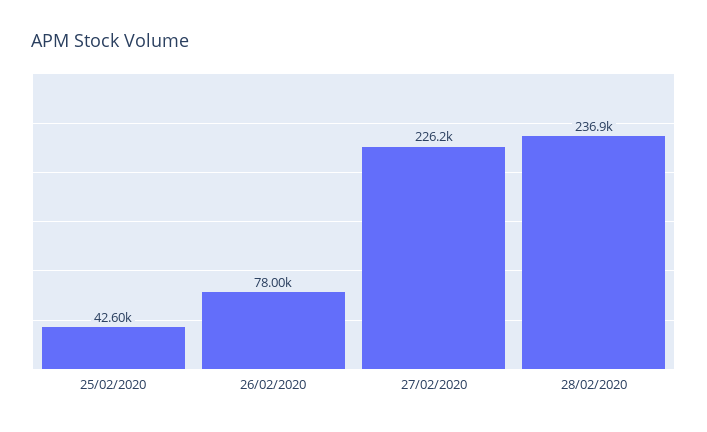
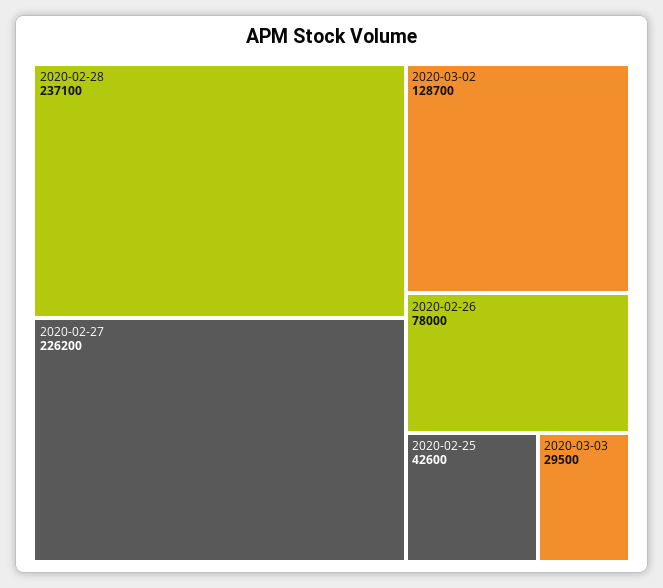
28/02/2020: 236900 -> 237100
2020-03-02: none -> 128700
2020-03-03: none -> 29500

